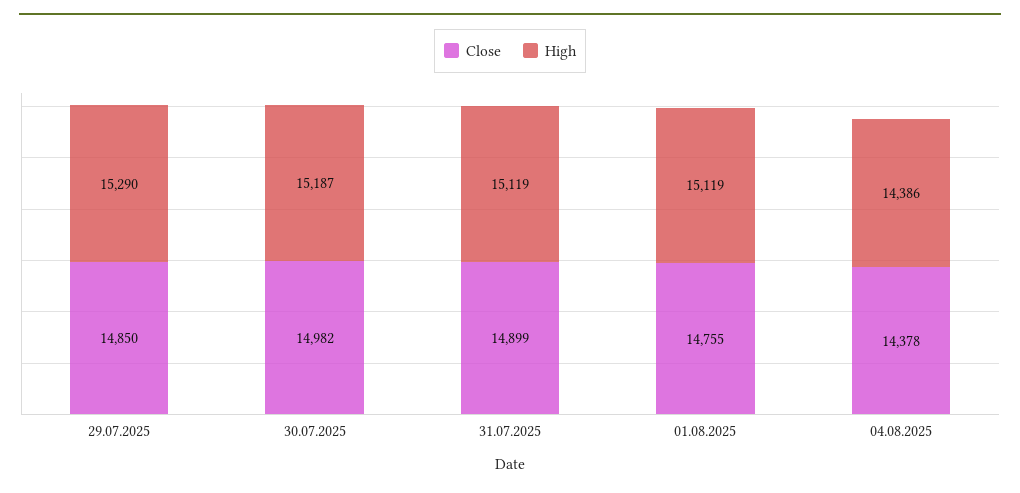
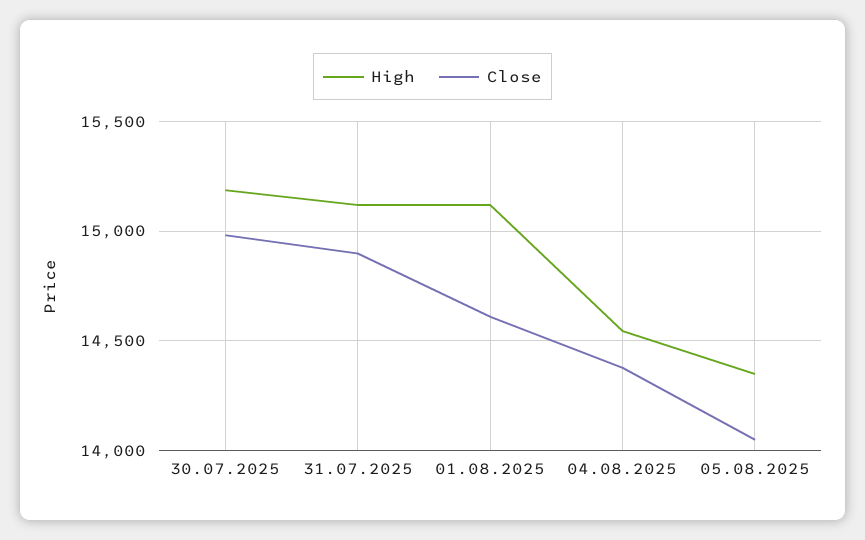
Close, 29.07.2025: 14850 -> none
High, 29.07.2025: 15290 -> none
Close, 01.08.2025: 14755 -> 14600
High, 04.08.2025: 14386 -> 14550
High, 05.08.2025: none -> 14350
Close, 05.08.2025: none -> 14050

